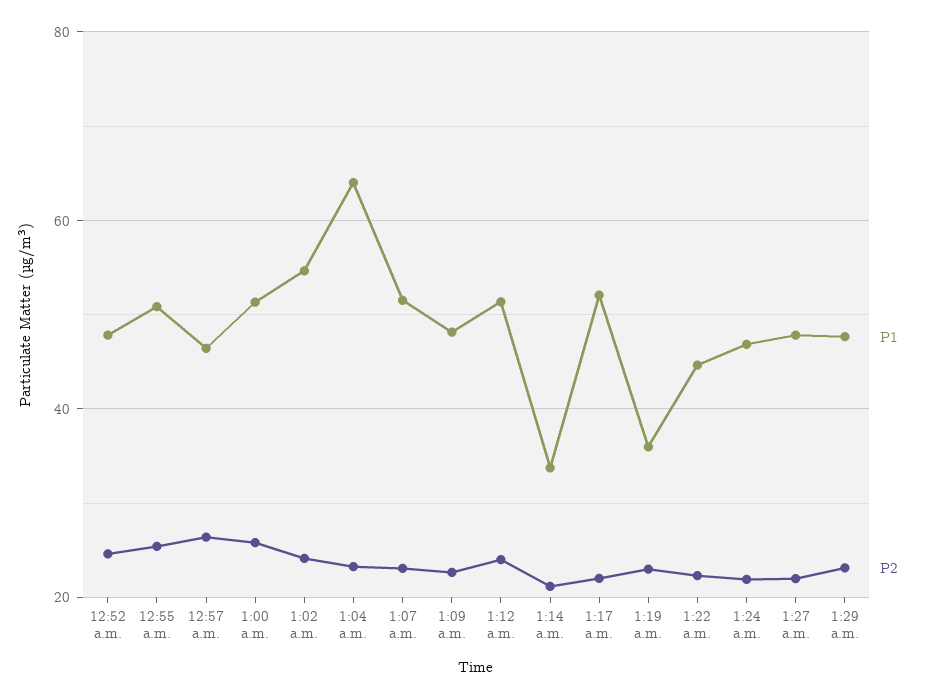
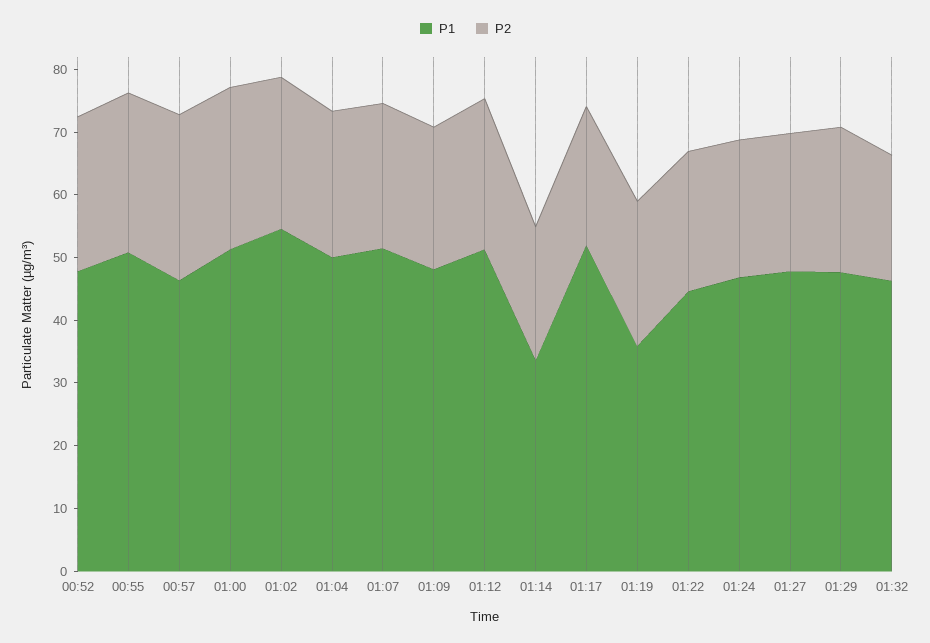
P1, 1:04 a.m.: 64 -> 50
P1, 01:32: none -> 46
P2, 01:32: none -> 20

